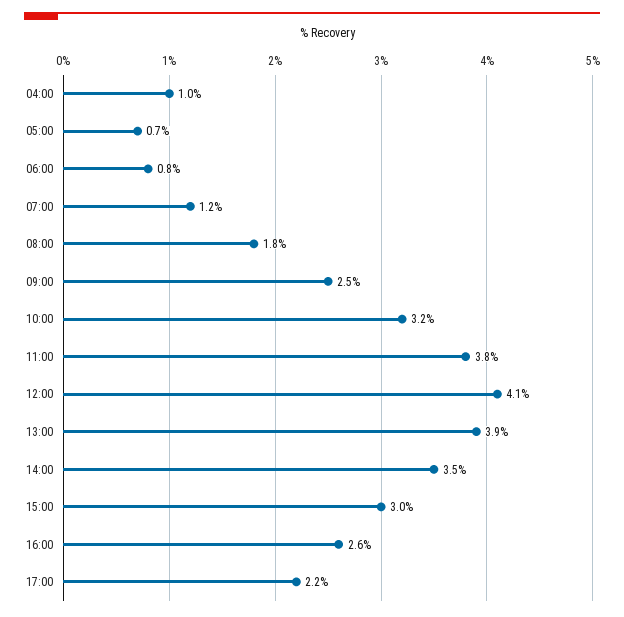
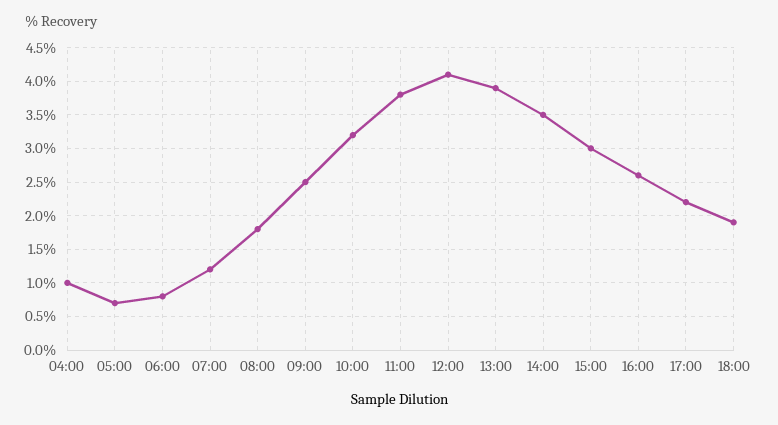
18:00: none -> 1.9

